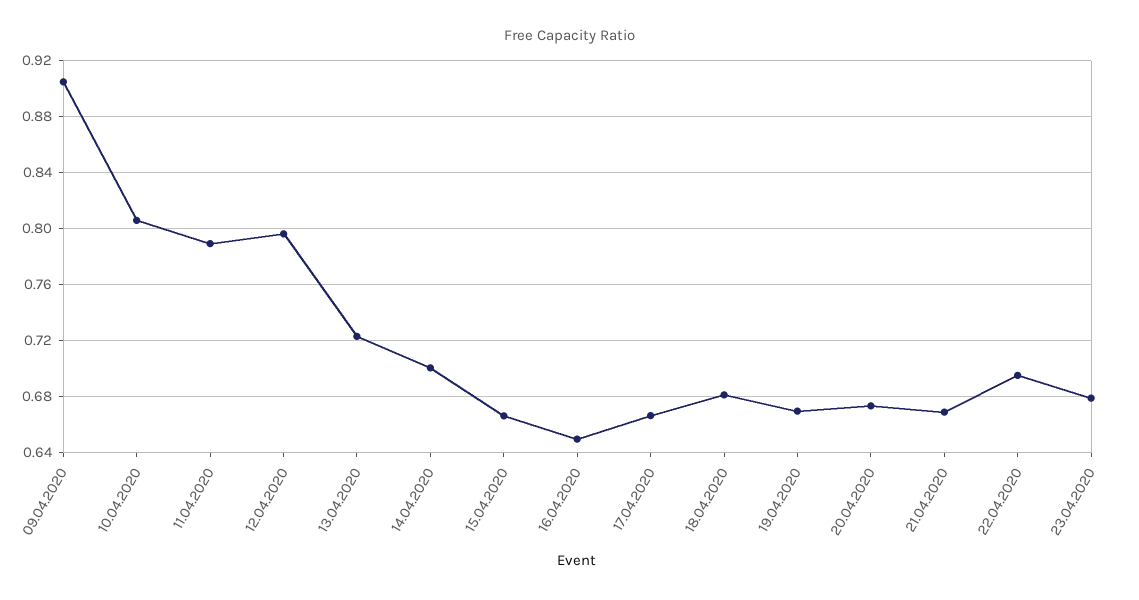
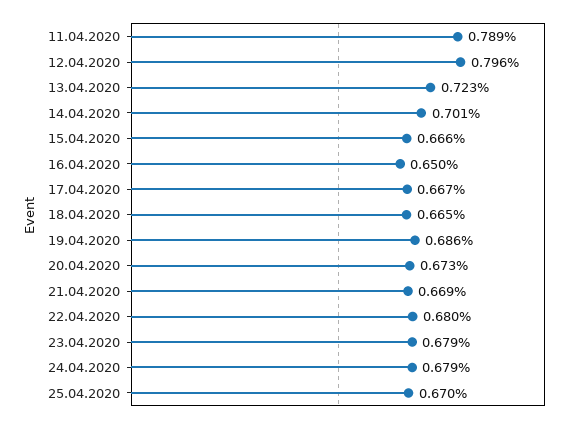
09.04.2020: 0.905 -> none
10.04.2020: 0.805 -> none
18.04.2020: 0.68 -> 0.665
19.04.2020: 0.67 -> 0.686
22.04.2020: 0.695 -> 0.68
24.04.2020: none -> 0.679
25.04.2020: none -> 0.67

